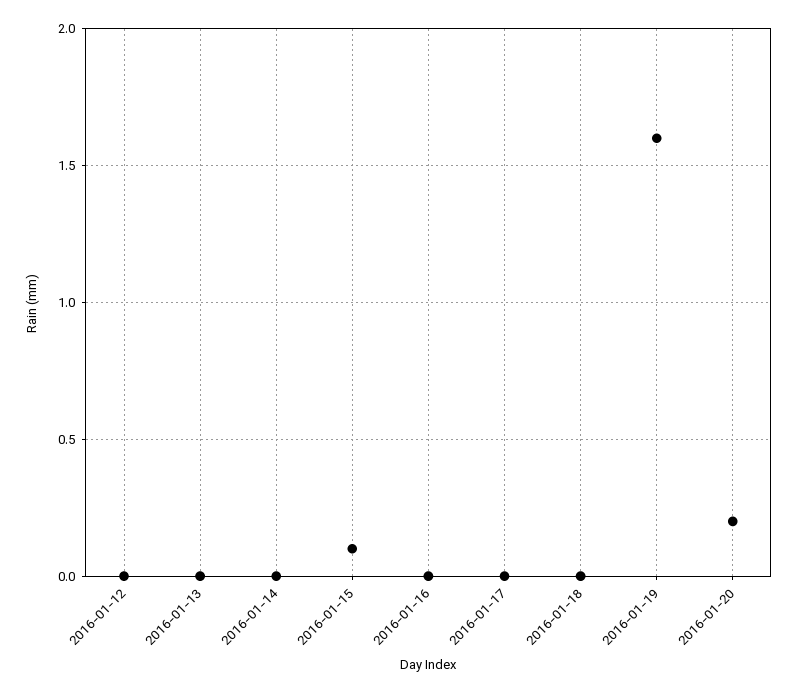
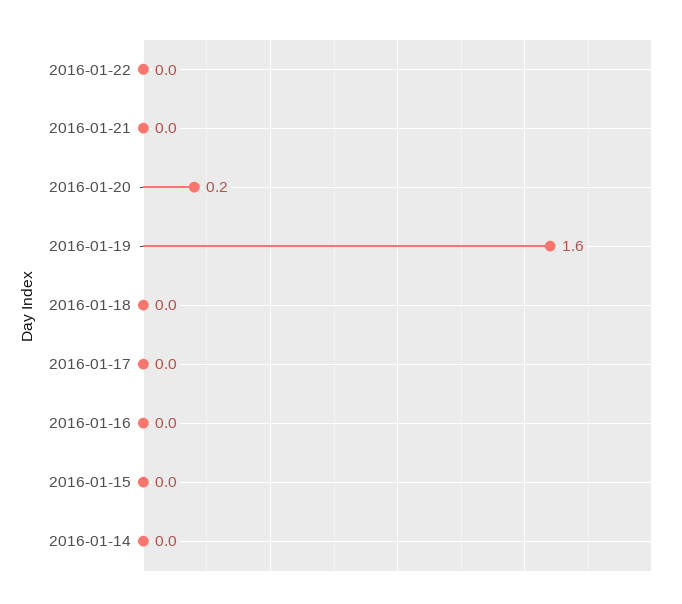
2016-01-12: 0 -> none
2016-01-13: 0 -> none
2016-01-15: 0.1 -> 0
2016-01-22: none -> 0
2016-01-21: none -> 0

